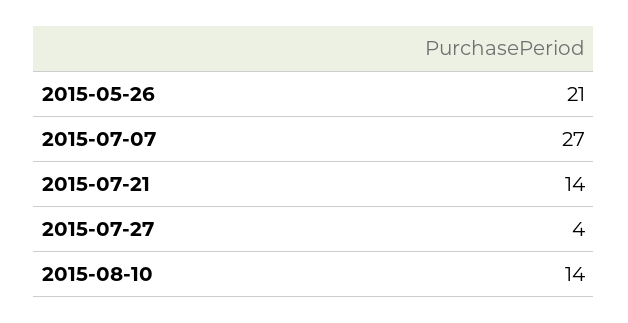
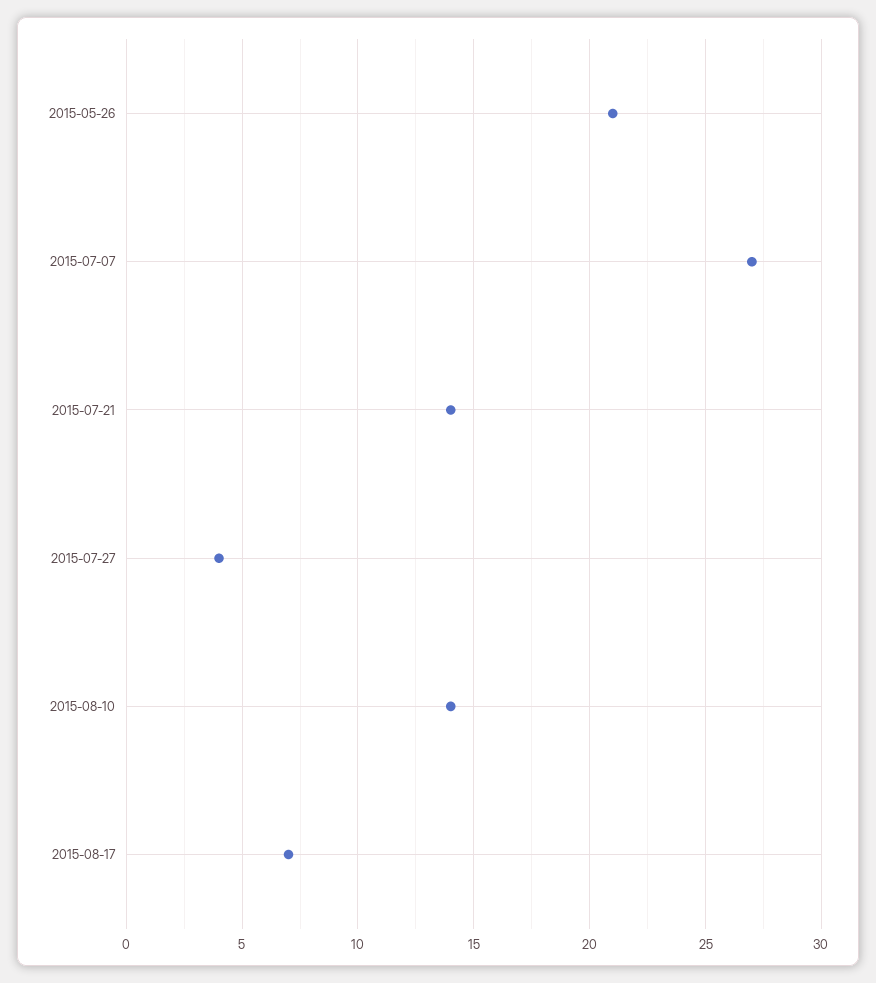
2015-08-17: none -> 7

